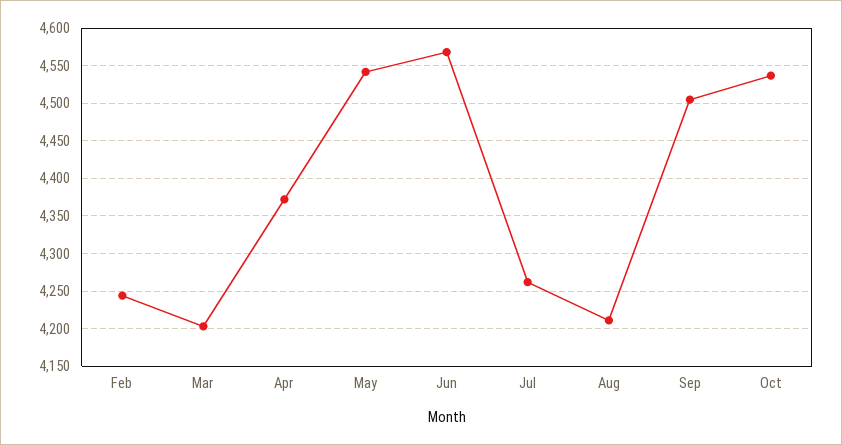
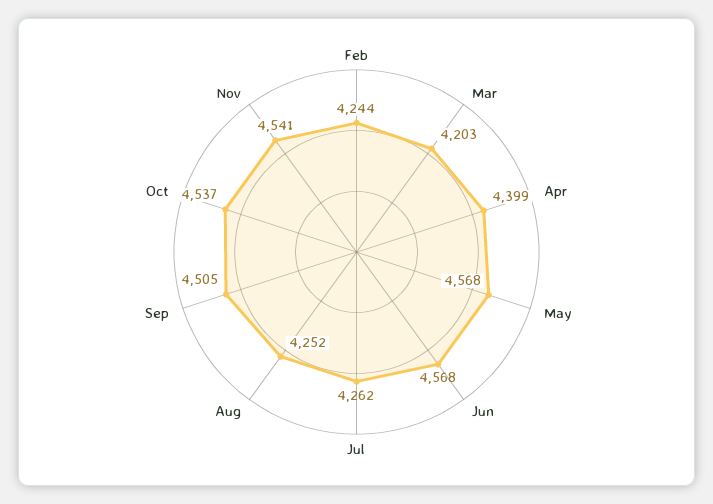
Apr: 4370 -> 4399
May: 4540 -> 4568
Aug: 4210 -> 4252
Nov: none -> 4541

